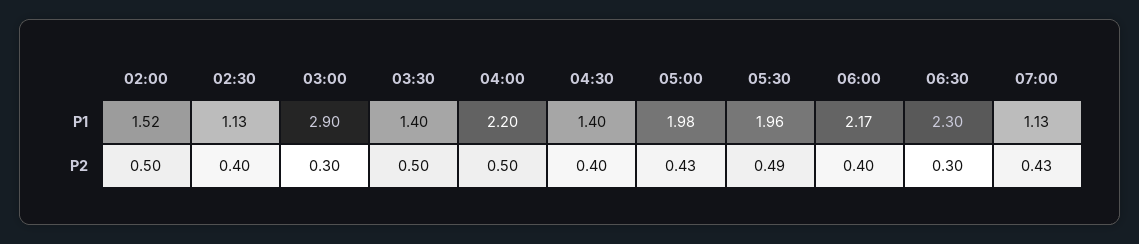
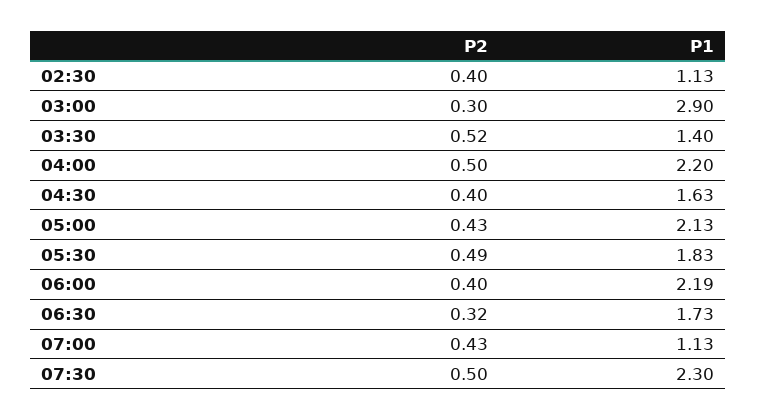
02:00, P1: 1.52 -> none
04:30, P1: 1.4 -> 1.63
05:00, P1: 1.98 -> 2.13
05:30, P1: 1.96 -> 1.83
06:00, P1: 2.17 -> 2.19
06:30, P1: 2.3 -> 1.73
02:00, P2: 0.5 -> none
03:30, P2: 0.5 -> 0.52
06:30, P2: 0.3 -> 0.32
07:30, P2: none -> 0.5
07:30, P1: none -> 2.3

